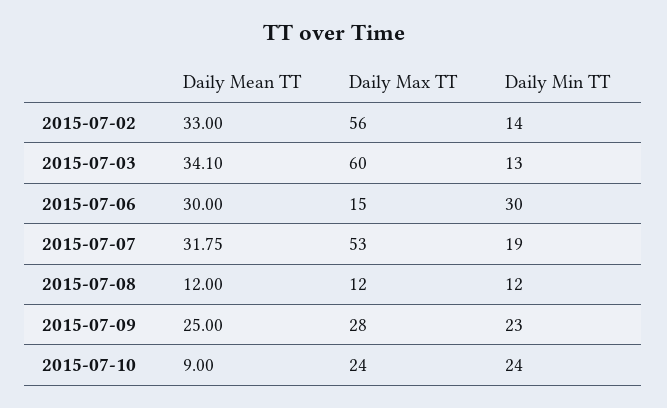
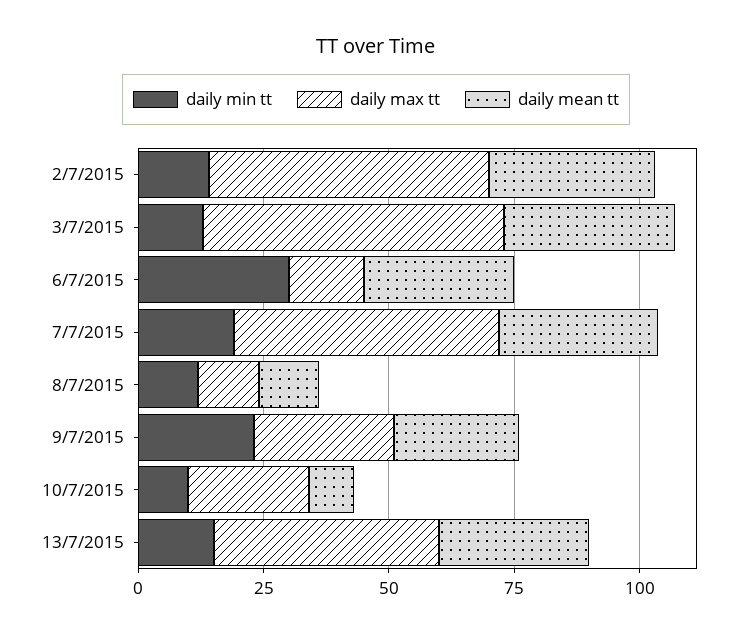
Daily Min TT, 2015-07-10: 24 -> 10
Daily Min TT, 13/7/2015: none -> 15
Daily Max TT, 13/7/2015: none -> 45
Daily Mean TT, 13/7/2015: none -> 30

